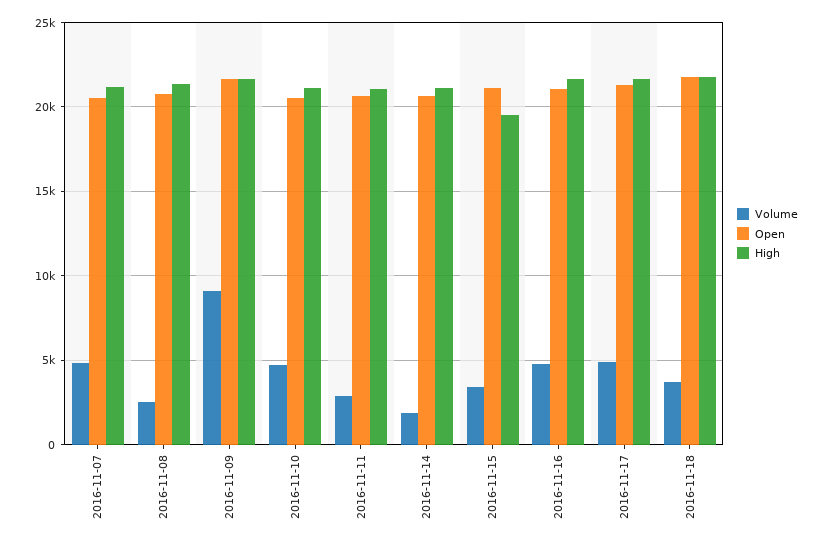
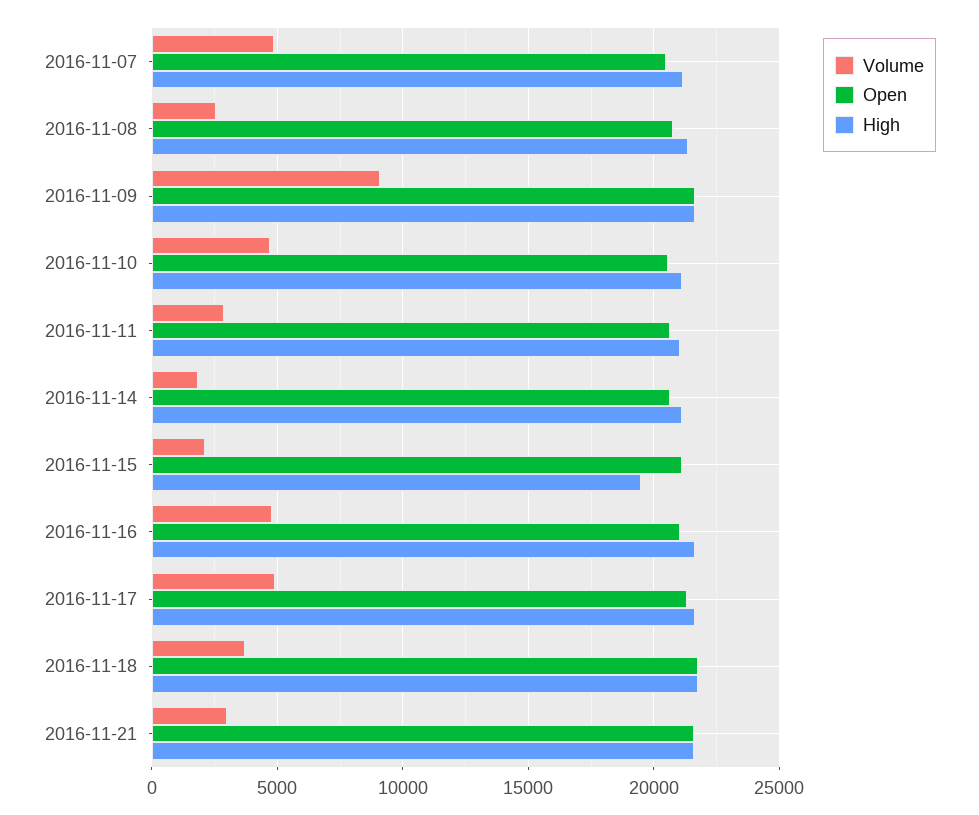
Volume, 2016-11-15: 3500 -> 2000
Volume, 2016-11-21: none -> 3000
Open, 2016-11-21: none -> 21500
High, 2016-11-21: none -> 21500

